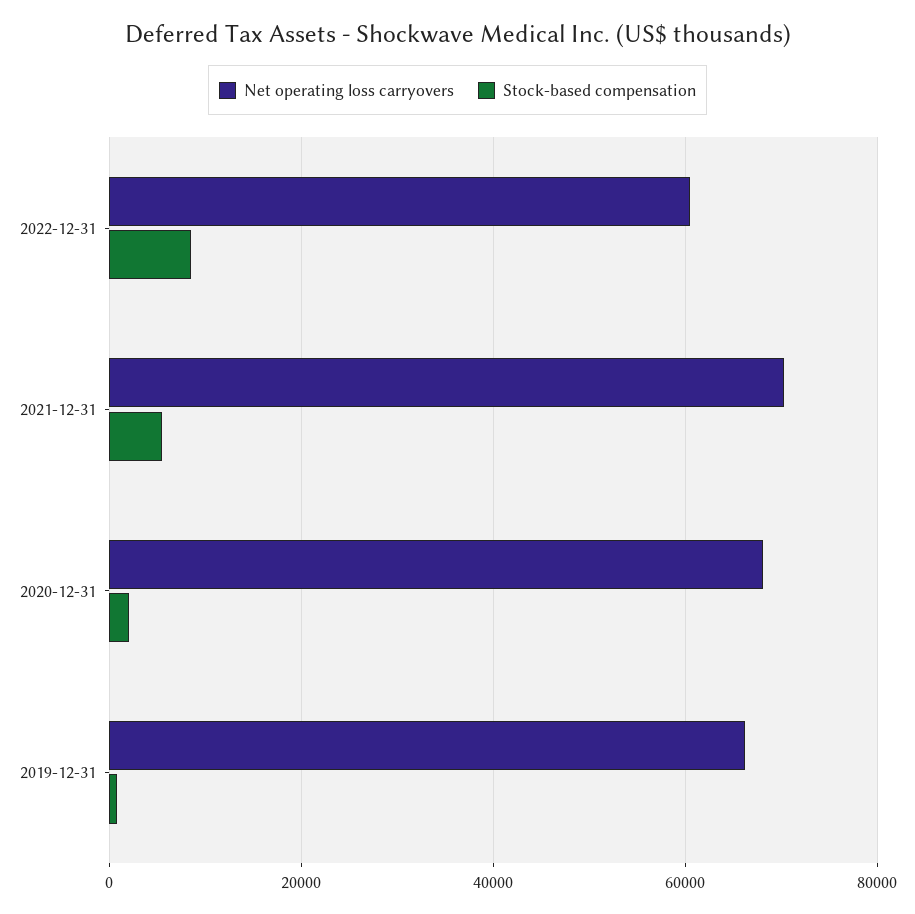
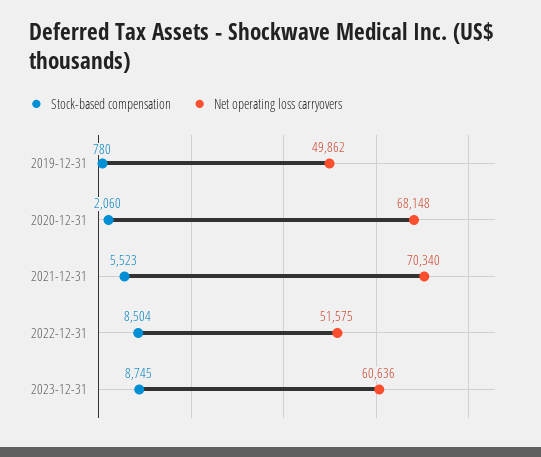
Net operating loss carryovers, 2022-12-31: 60000 -> 51575
Net operating loss carryovers, 2019-12-31: 66000 -> 49862
Stock-based compensation, 2023-12-31: none -> 8745
Net operating loss carryovers, 2023-12-31: none -> 60636

